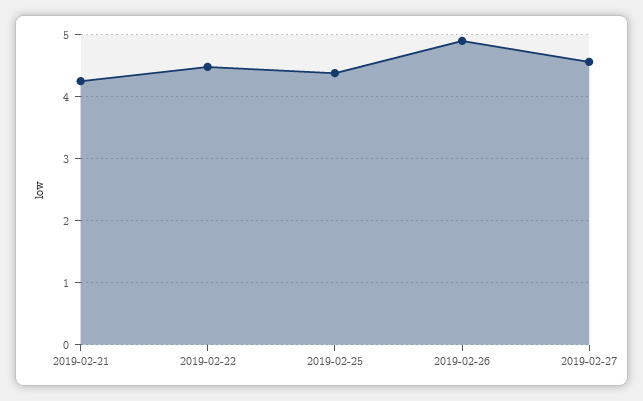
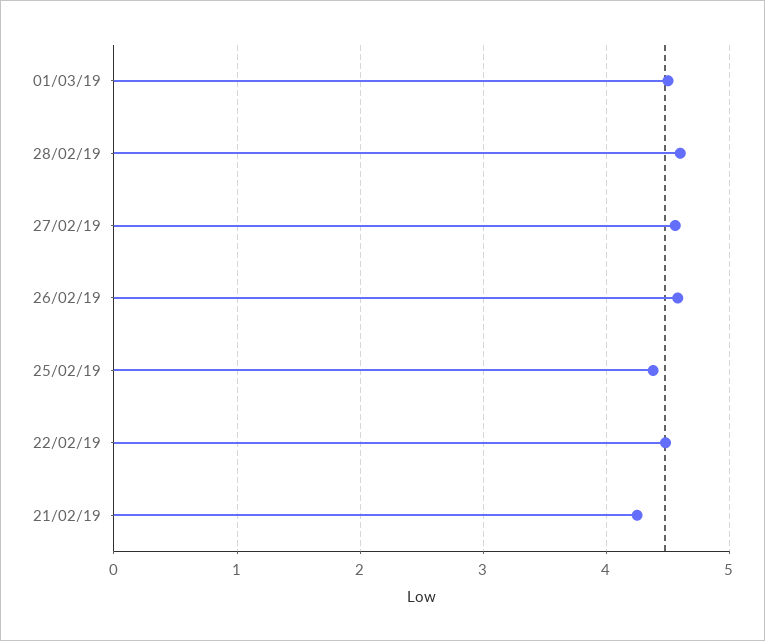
2019-02-26: 4.9 -> 4.6
01/03/19: none -> 4.5
28/02/19: none -> 4.6

